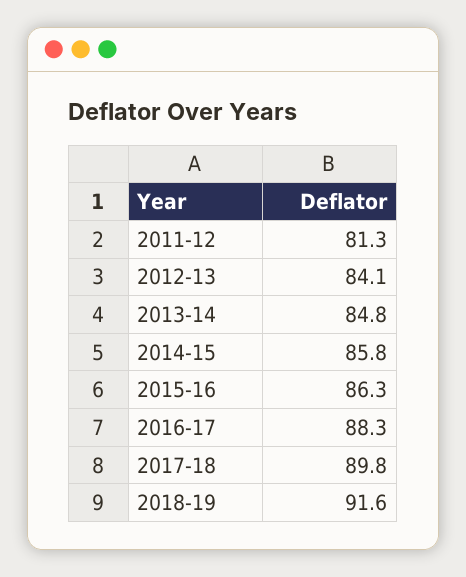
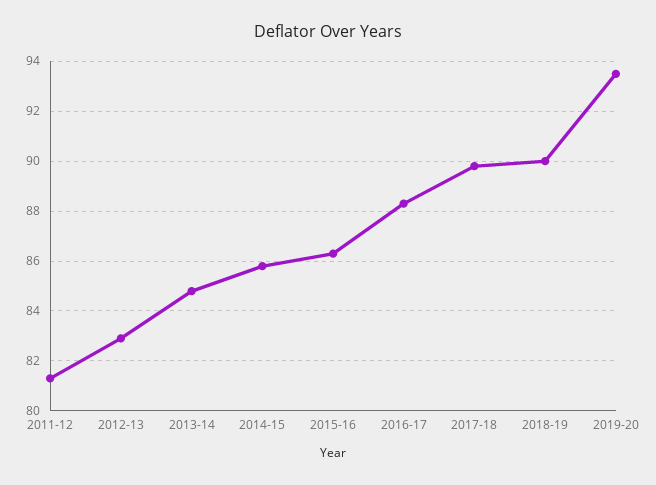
2012-13: 84.1 -> 83
2018-19: 91.6 -> 90
2019-20: none -> 93.5

